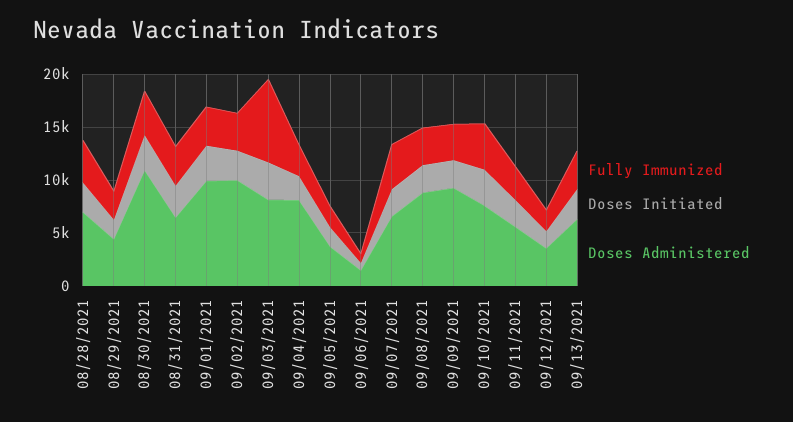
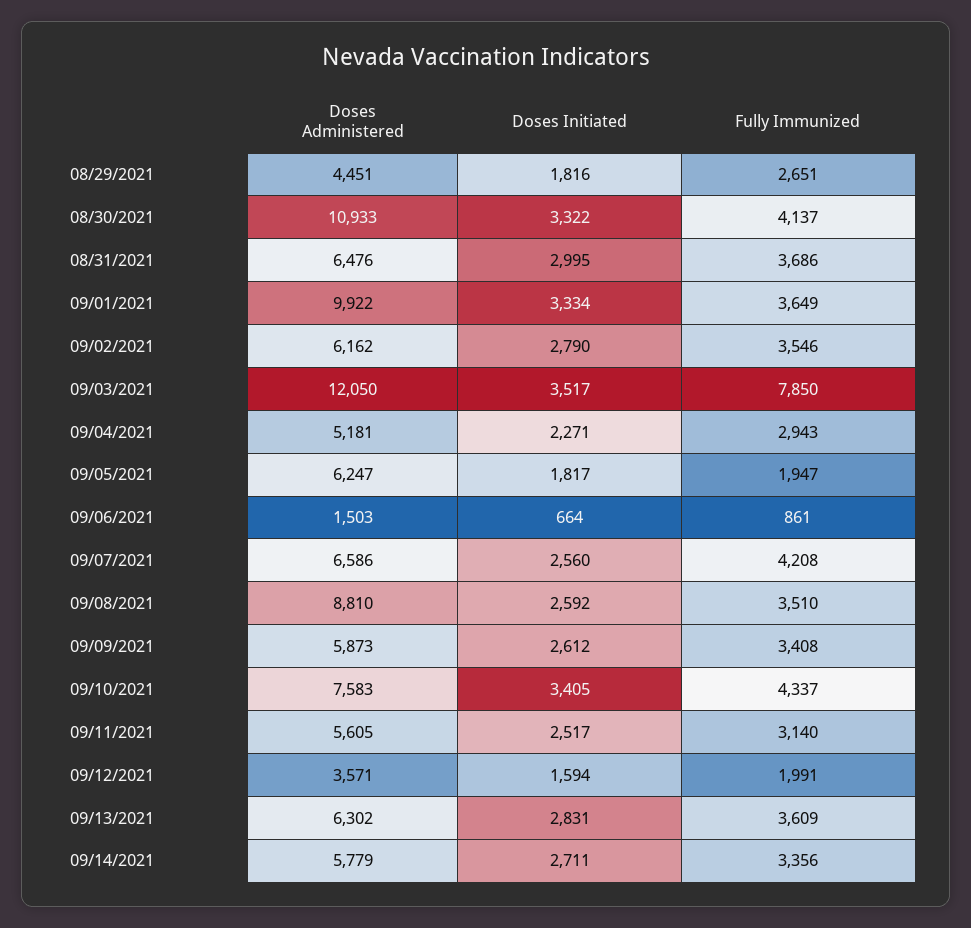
Fully Immunized, 08/28/2021: 4000 -> none
Doses Initiated, 08/28/2021: 3000 -> none
Doses Administered, 08/28/2021: 7000 -> none
Doses Administered, 09/02/2021: 10000 -> 6162
Doses Administered, 09/03/2021: 8000 -> 12050
Doses Administered, 09/04/2021: 8000 -> 5181
Doses Administered, 09/05/2021: 4000 -> 6247
Doses Administered, 09/09/2021: 9000 -> 5873
Doses Administered, 09/14/2021: none -> 5779
Doses Initiated, 09/14/2021: none -> 2711
Fully Immunized, 09/14/2021: none -> 3356

